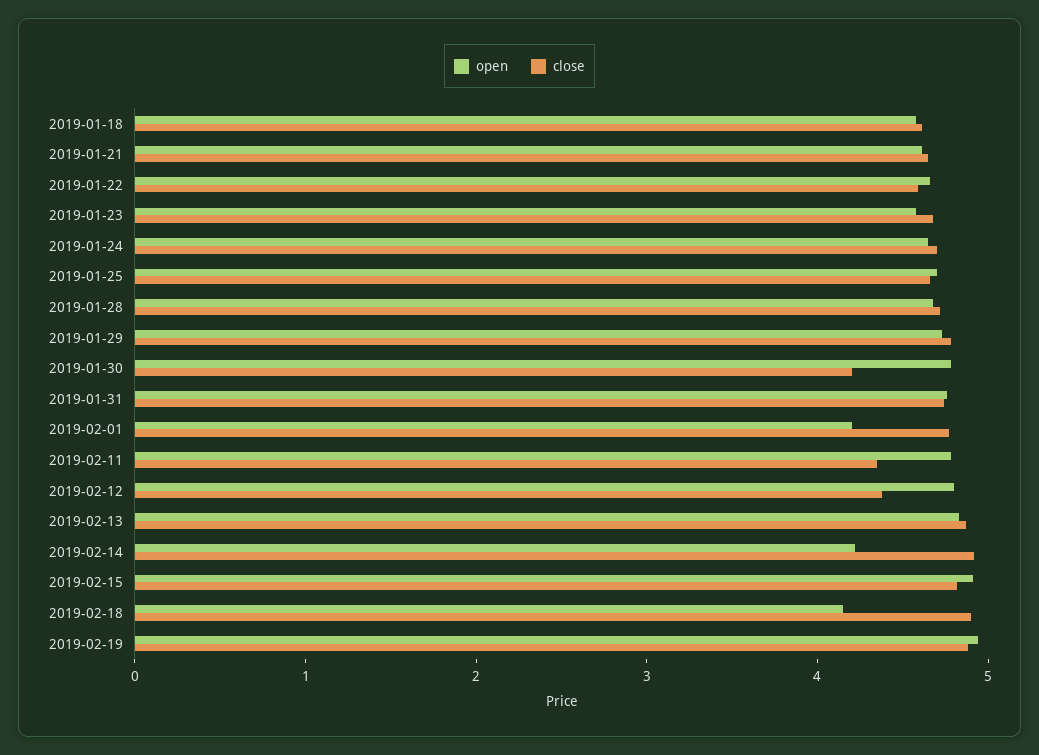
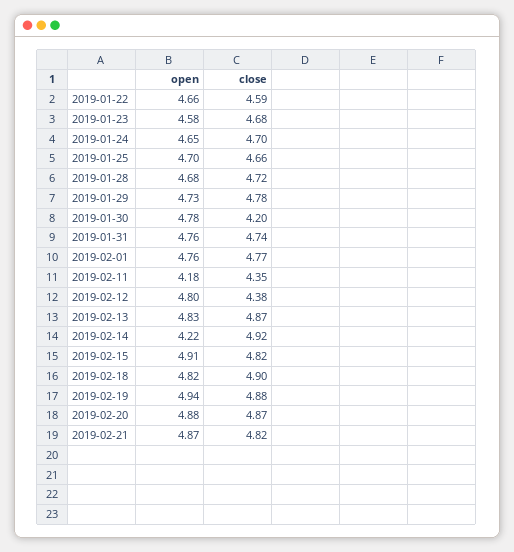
open, 2019-01-18: 4.6 -> none
close, 2019-01-18: 4.6 -> none
open, 2019-01-21: 4.6 -> none
close, 2019-01-21: 4.6 -> none
open, 2019-02-01: 4.2 -> 4.76
open, 2019-02-11: 4.8 -> 4.18
open, 2019-02-18: 4.2 -> 4.82
open, 2019-02-20: none -> 4.88
close, 2019-02-20: none -> 4.87
open, 2019-02-21: none -> 4.87
close, 2019-02-21: none -> 4.82

